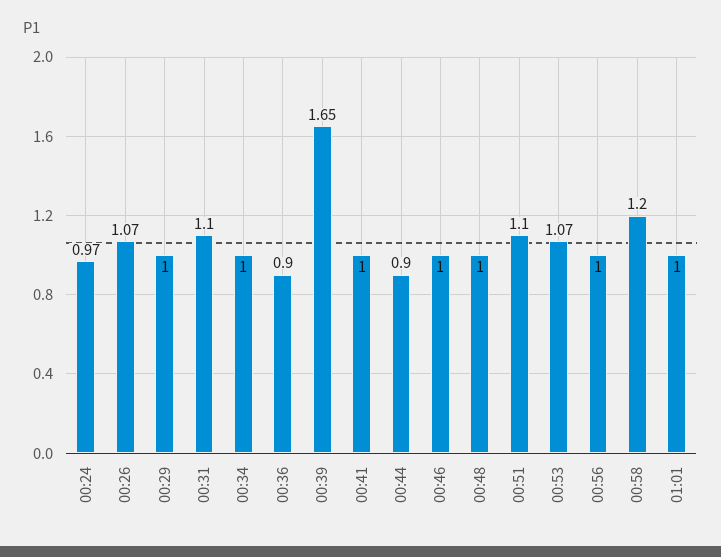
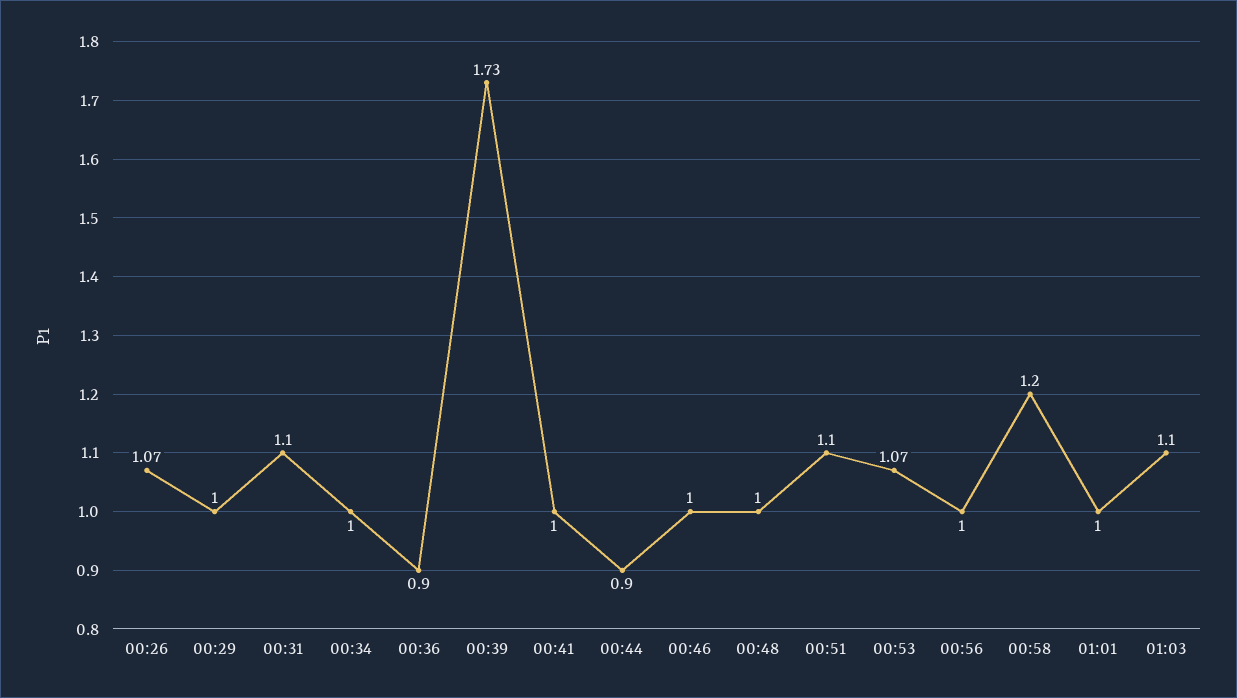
00:24: 0.97 -> none
00:39: 1.65 -> 1.73
01:03: none -> 1.1

